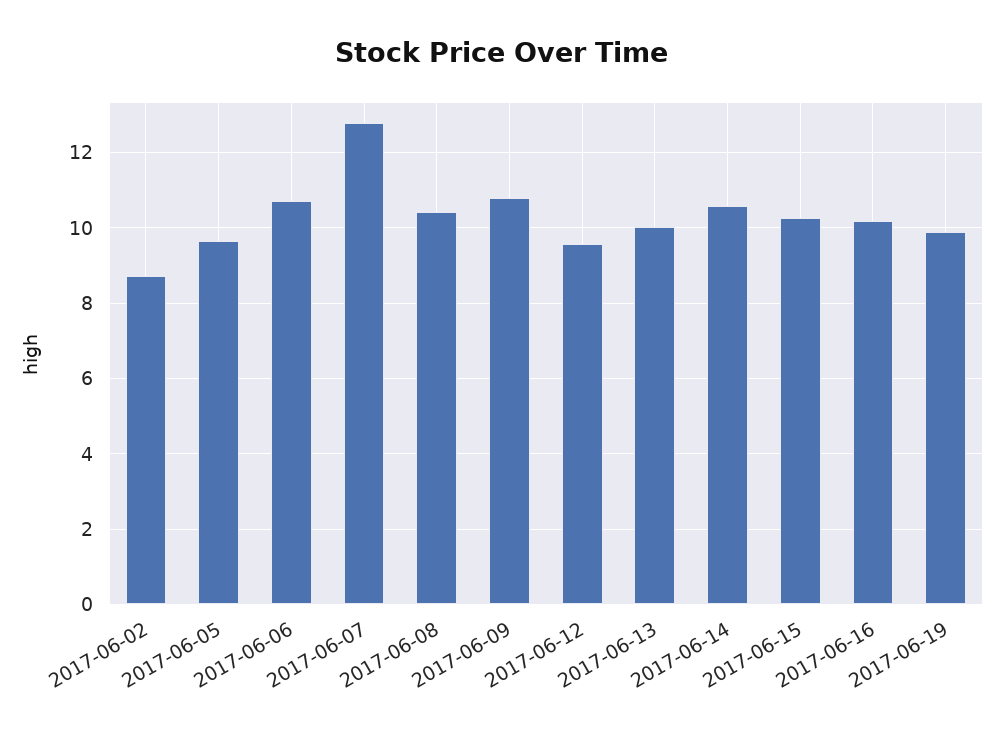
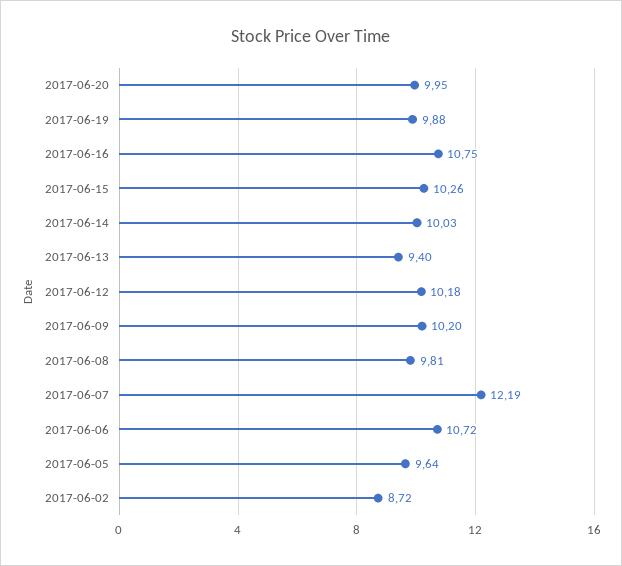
2017-06-07: 12.8 -> 12.19
2017-06-08: 10.4 -> 9.81
2017-06-09: 10.8 -> 10.2
2017-06-12: 9.6 -> 10.18
2017-06-13: 10 -> 9.4
2017-06-14: 10.6 -> 10.03
2017-06-16: 10.2 -> 10.75
2017-06-20: none -> 9.95

